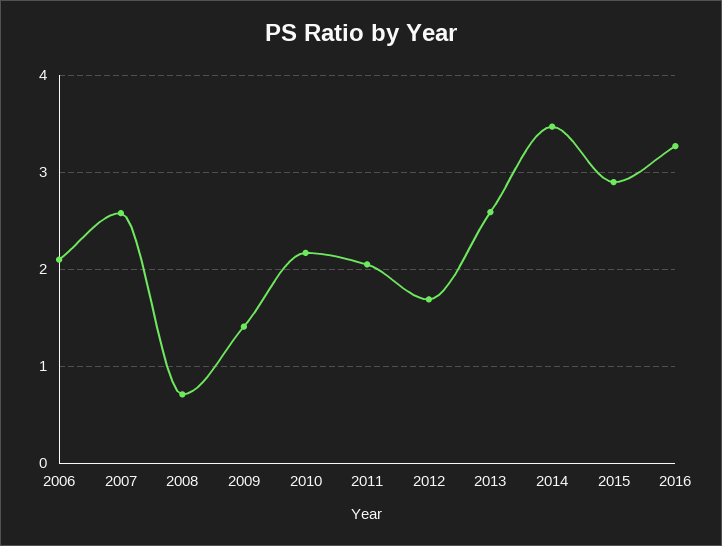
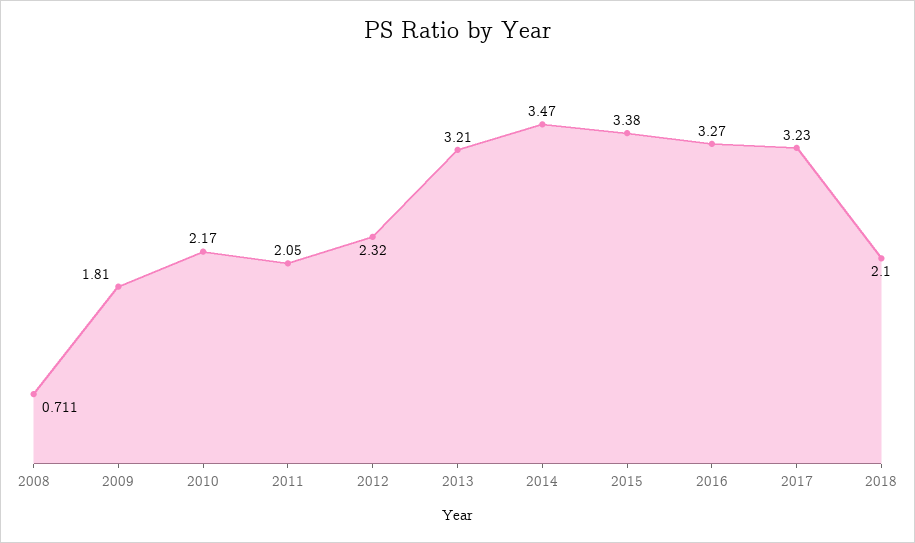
2006: 2.1 -> none
2007: 2.6 -> none
2009: 1.4 -> 1.81
2012: 1.7 -> 2.32
2013: 2.6 -> 3.21
2015: 2.9 -> 3.38
2017: none -> 3.23
2018: none -> 2.1

